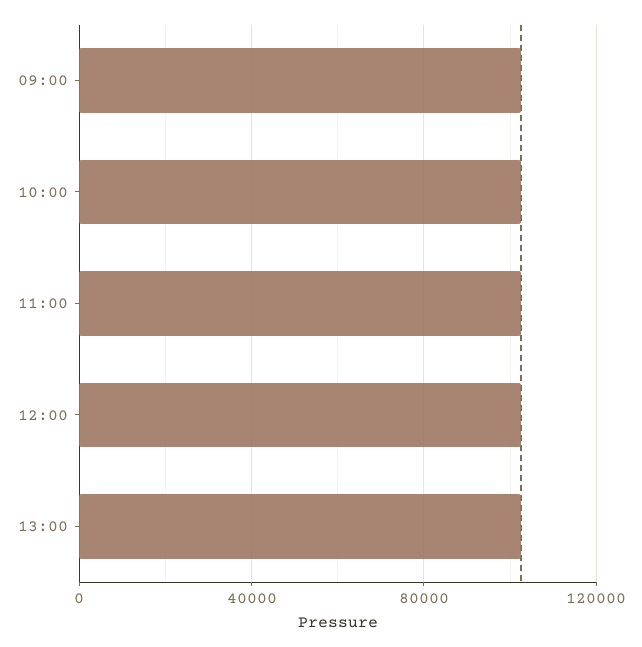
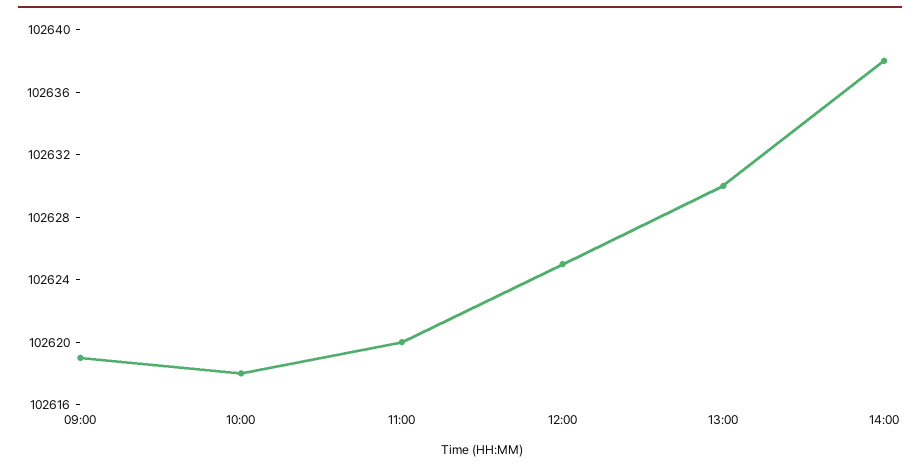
14:00: none -> 102638

